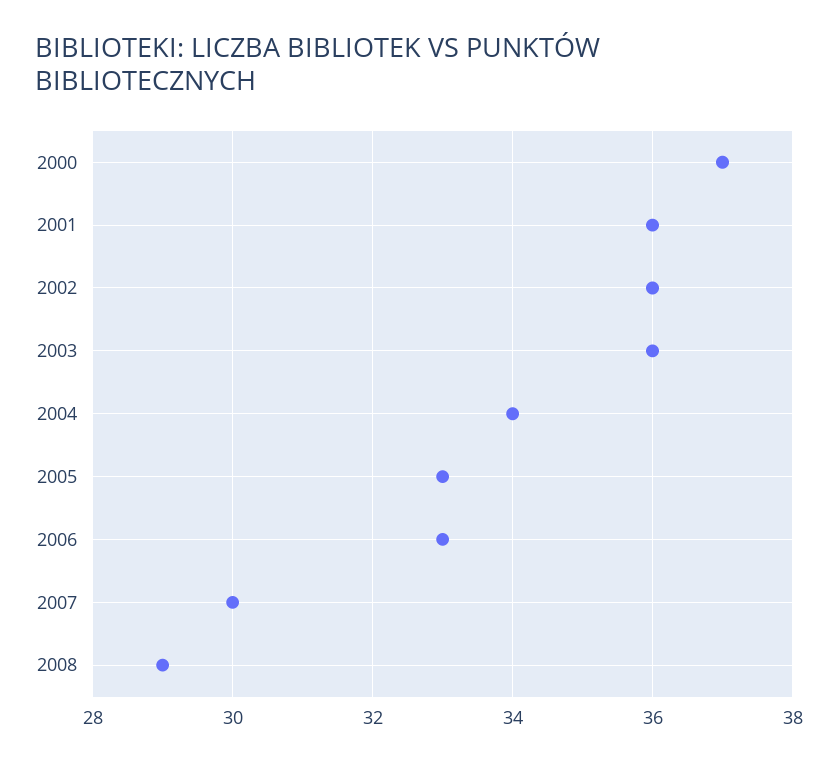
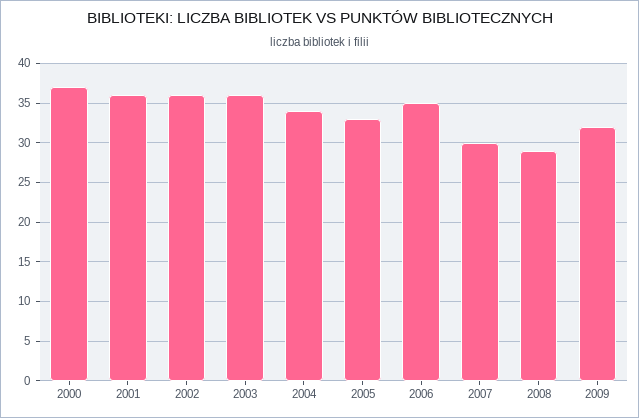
2006: 33 -> 35
2009: none -> 32

